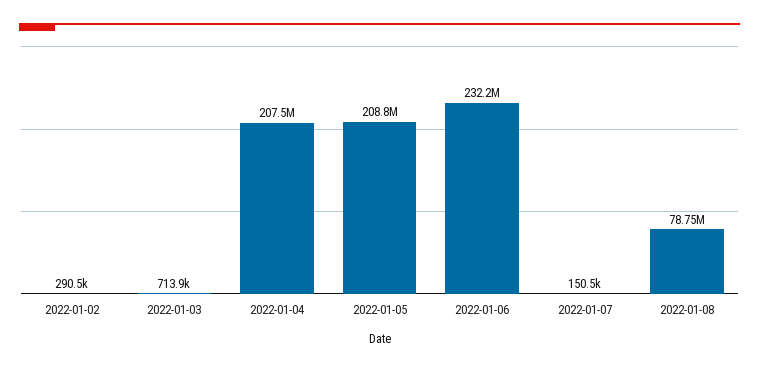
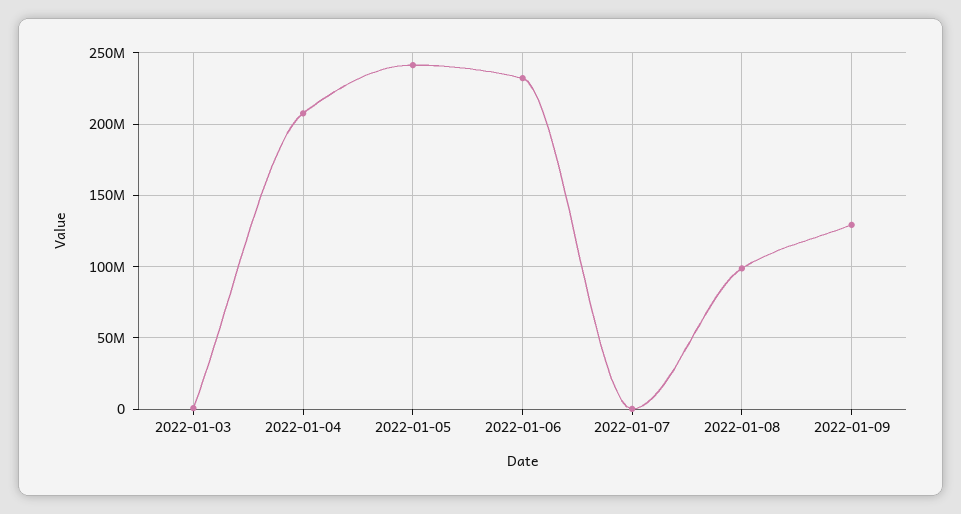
2022-01-02: 290500 -> none
2022-01-05: 208800000 -> 240000000
2022-01-08: 78750000 -> 100000000
2022-01-09: none -> 130000000

